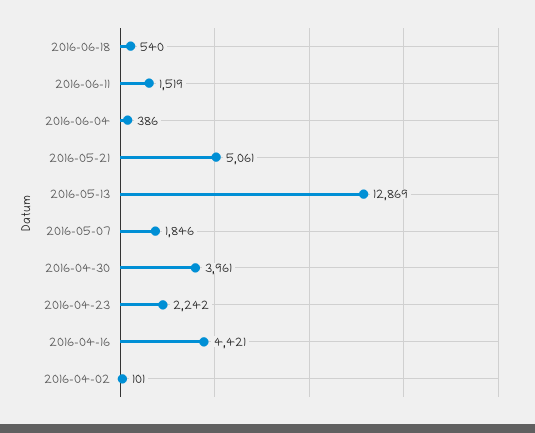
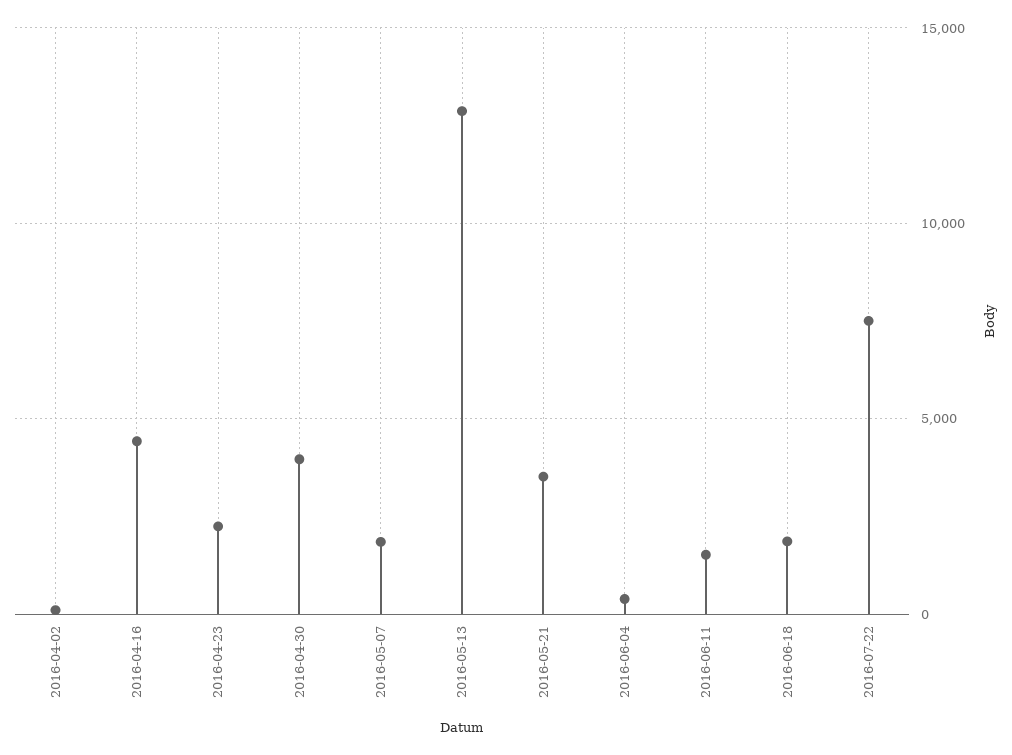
2016-06-18: 540 -> 2000
2016-05-21: 5061 -> 3500
2016-07-22: none -> 7500

